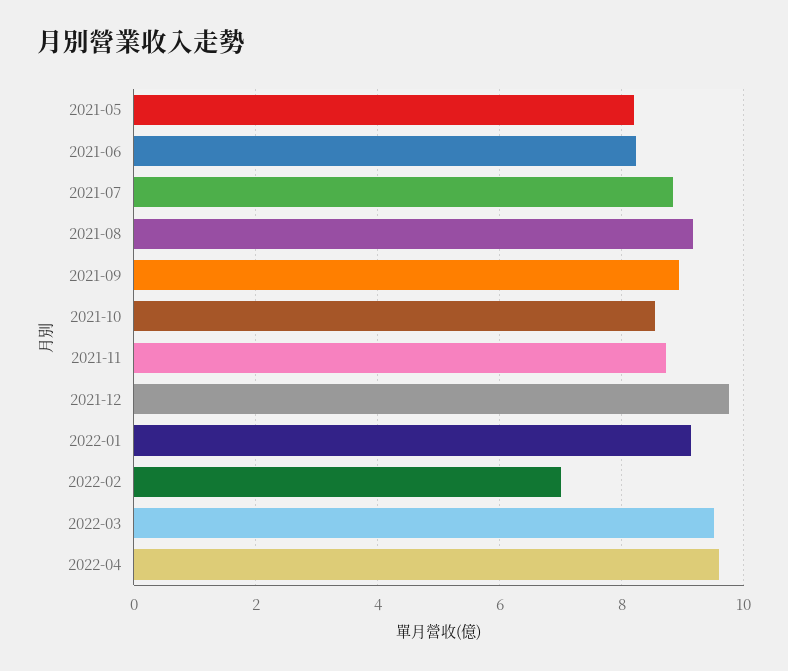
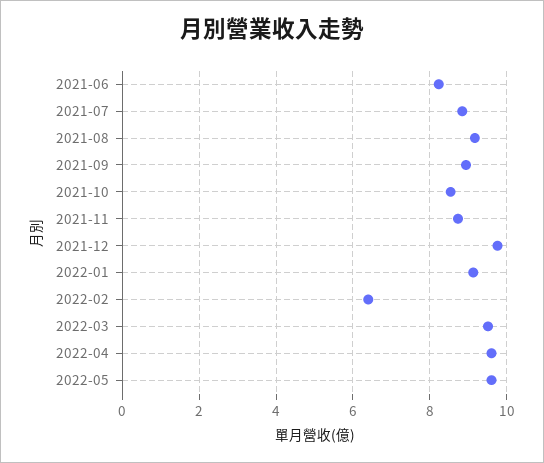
2021-05: 8.2 -> none
2022-02: 7 -> 6.4
2022-05: none -> 9.6

